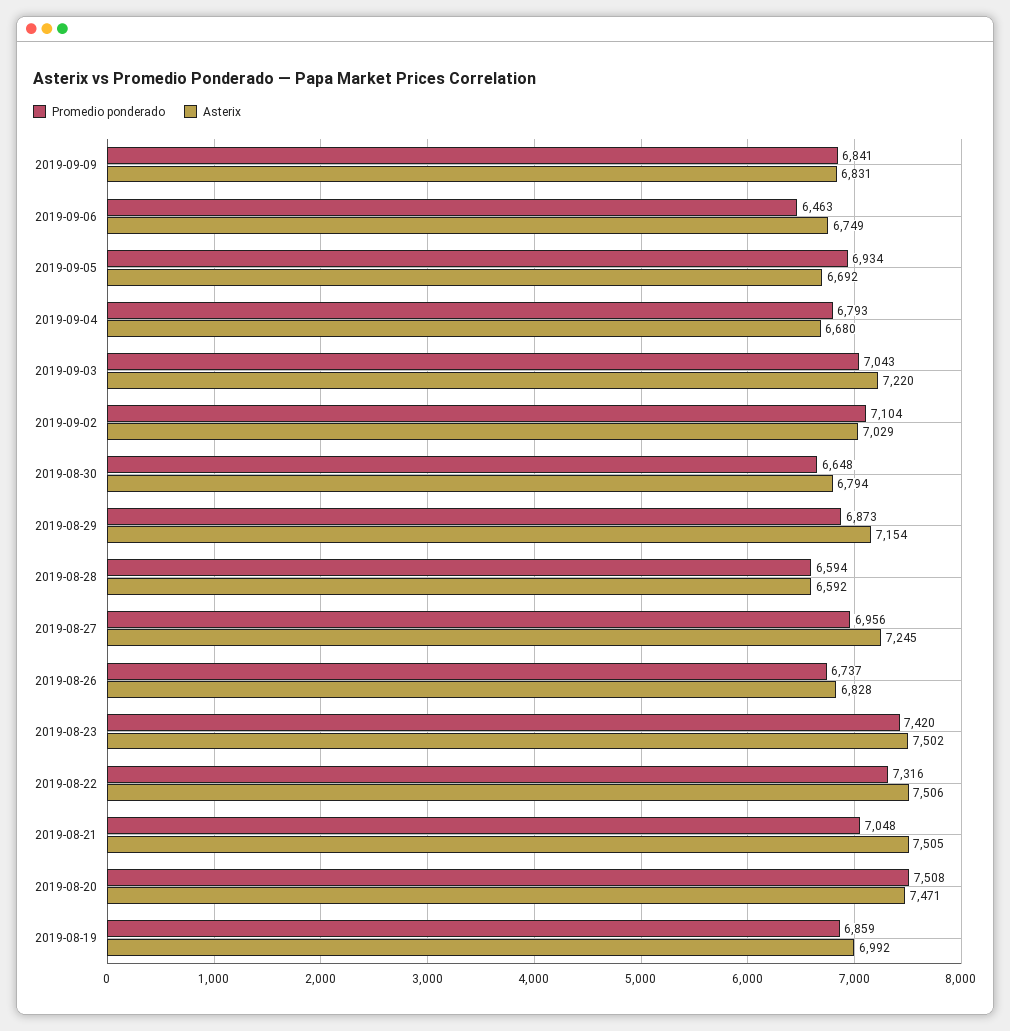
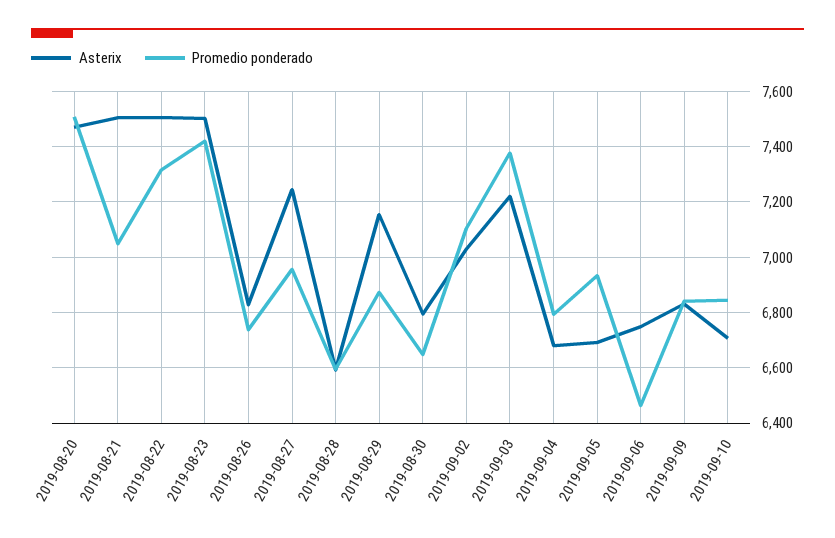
Promedio ponderado, 2019-09-03: 7043 -> 7375
Promedio ponderado, 2019-08-19: 6859 -> none
Asterix, 2019-08-19: 6992 -> none
Asterix, 2019-09-10: none -> 6700
Promedio ponderado, 2019-09-10: none -> 6850

